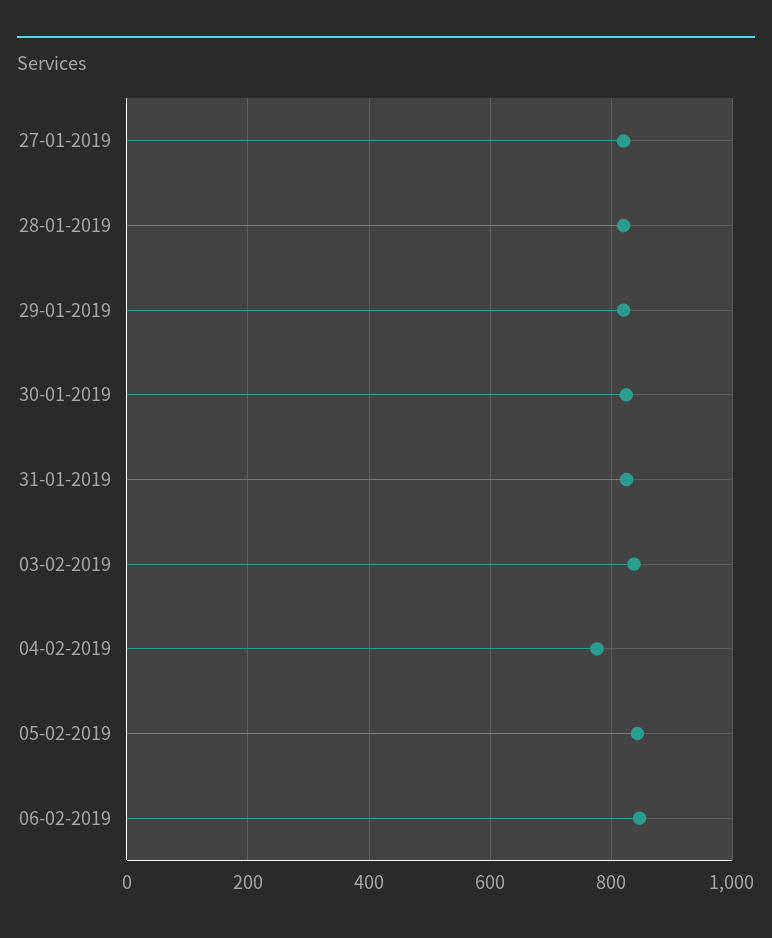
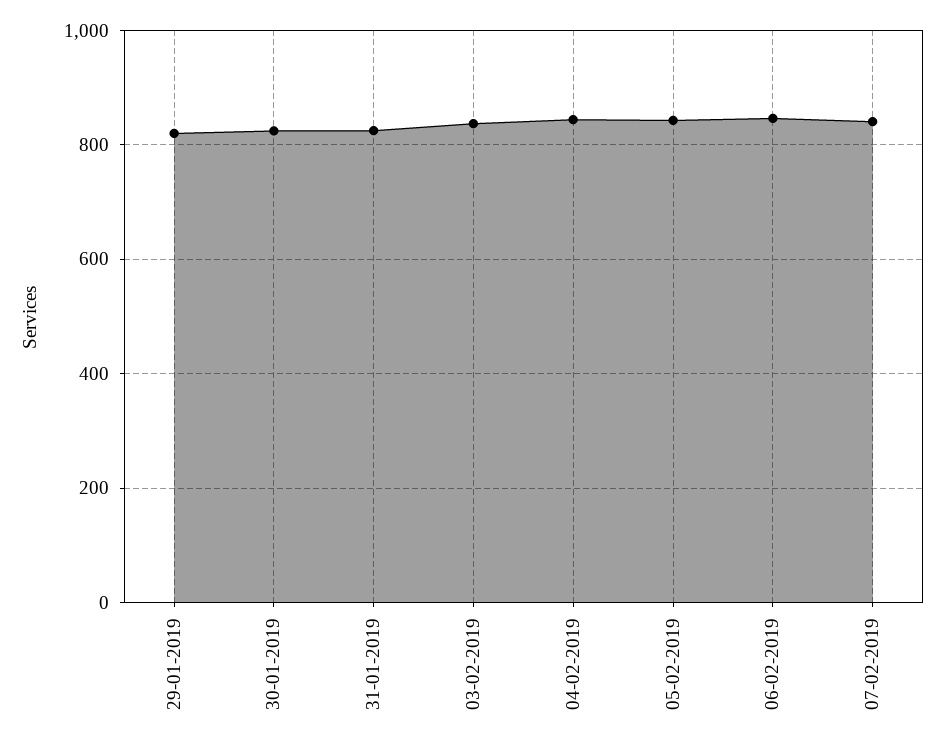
27-01-2019: 820 -> none
28-01-2019: 820 -> none
04-02-2019: 780 -> 840
07-02-2019: none -> 840

